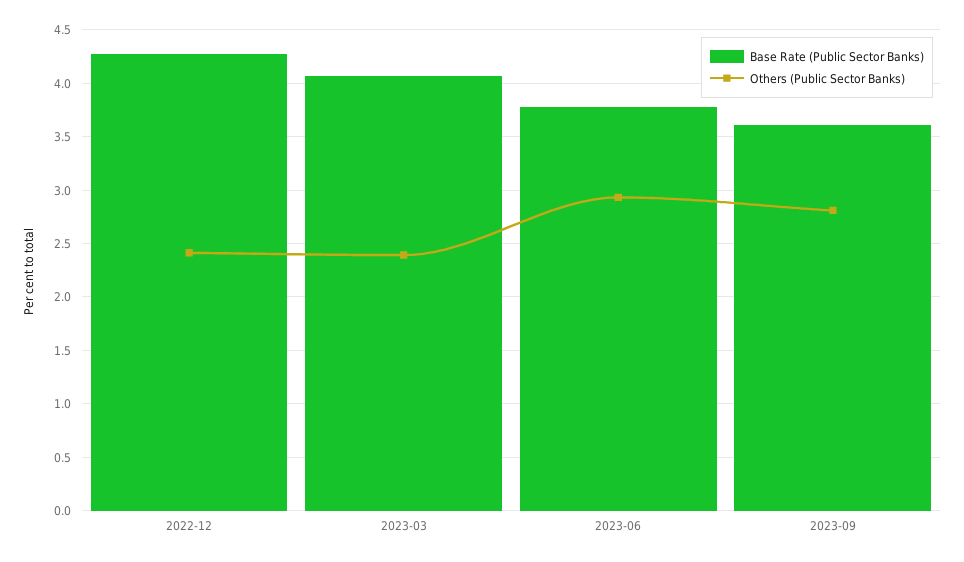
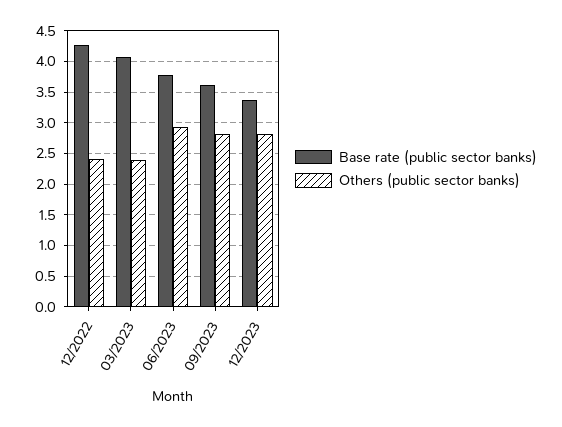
Base Rate (Public Sector Banks), 12/2023: none -> 3.4
Others (Public Sector Banks), 12/2023: none -> 2.8

